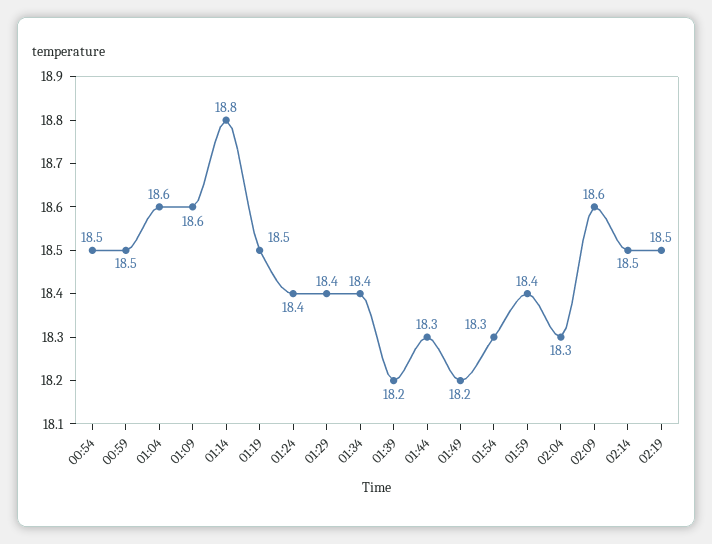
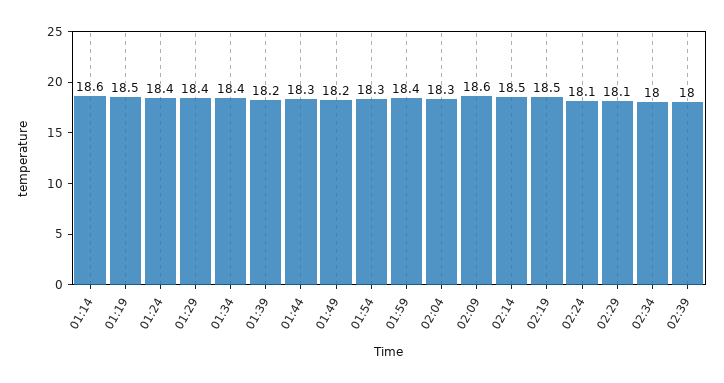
00:54: 18.5 -> none
00:59: 18.5 -> none
01:04: 18.6 -> none
01:09: 18.6 -> none
01:14: 18.8 -> 18.6
02:24: none -> 18.1
02:29: none -> 18.1
02:34: none -> 18
02:39: none -> 18

